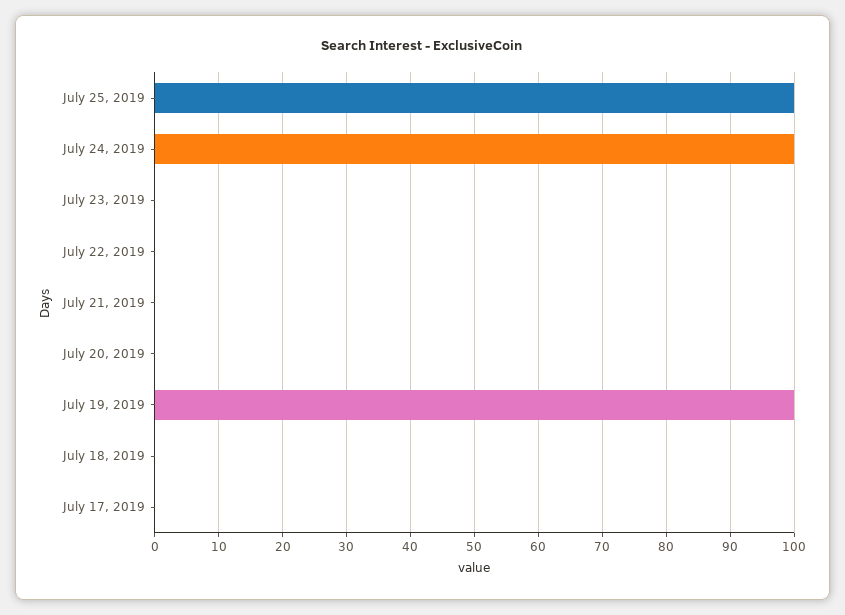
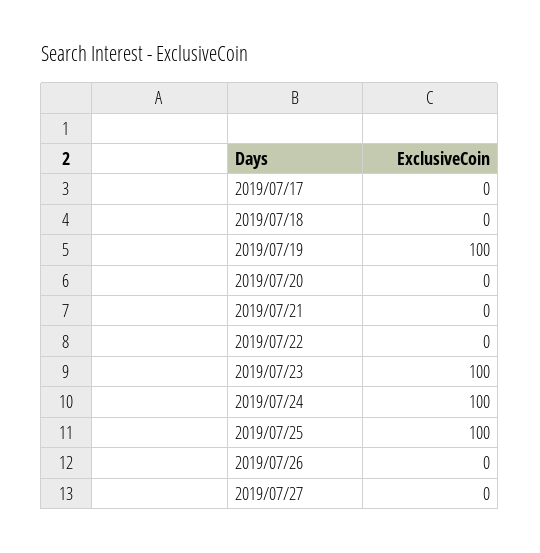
July 23, 2019: 0 -> 100
2019/07/26: none -> 0
2019/07/27: none -> 0

